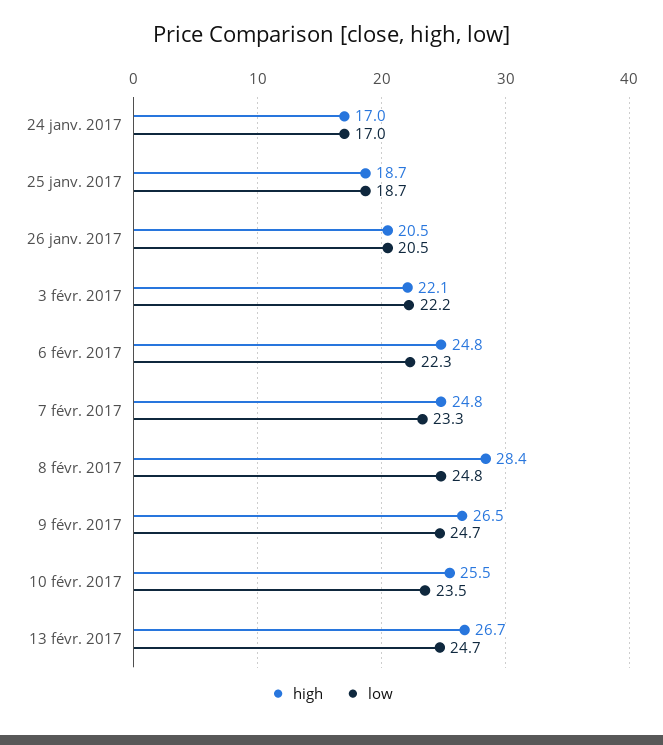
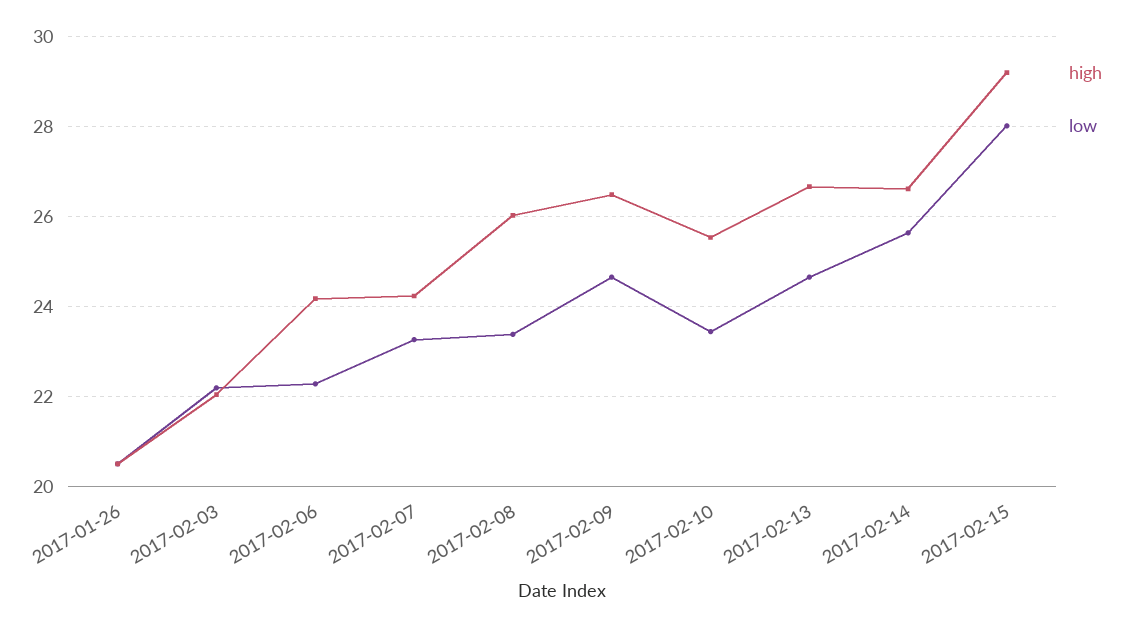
high, 24 janv. 2017: 17 -> none
low, 24 janv. 2017: 17 -> none
high, 25 janv. 2017: 18.7 -> none
low, 25 janv. 2017: 18.7 -> none
high, 6 févr. 2017: 24.8 -> 24.2
high, 7 févr. 2017: 24.8 -> 24.2
high, 8 févr. 2017: 28.4 -> 26
low, 8 févr. 2017: 24.8 -> 23.4
high, 2017-02-14: none -> 26.6
low, 2017-02-14: none -> 25.6
high, 2017-02-15: none -> 29.2
low, 2017-02-15: none -> 28

